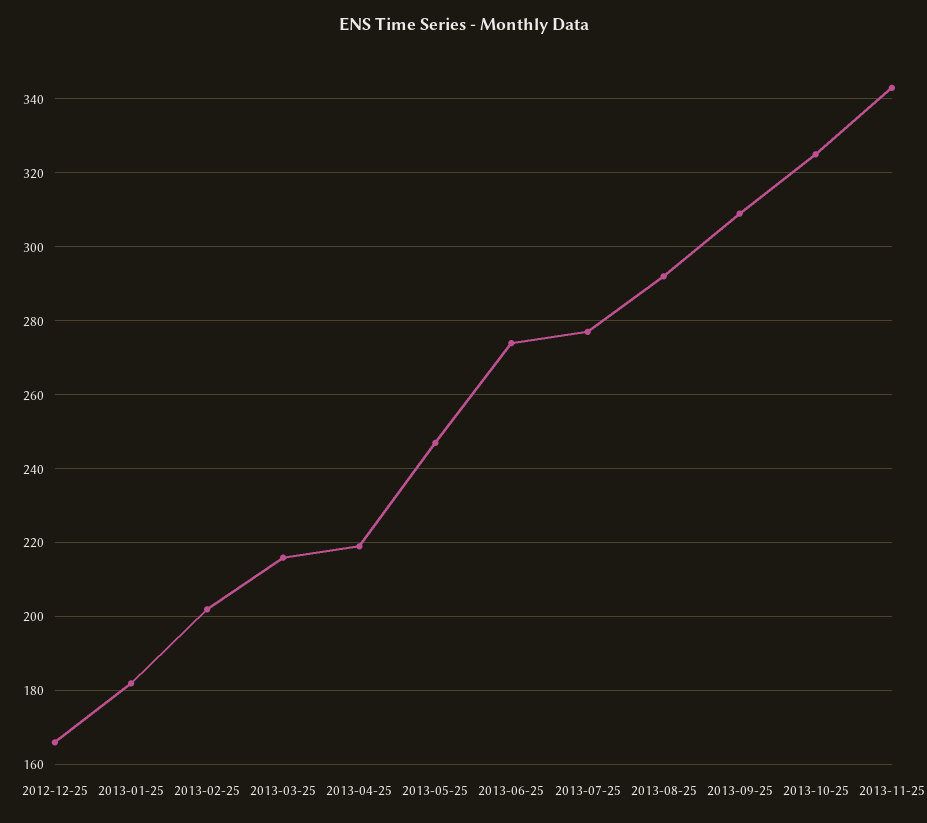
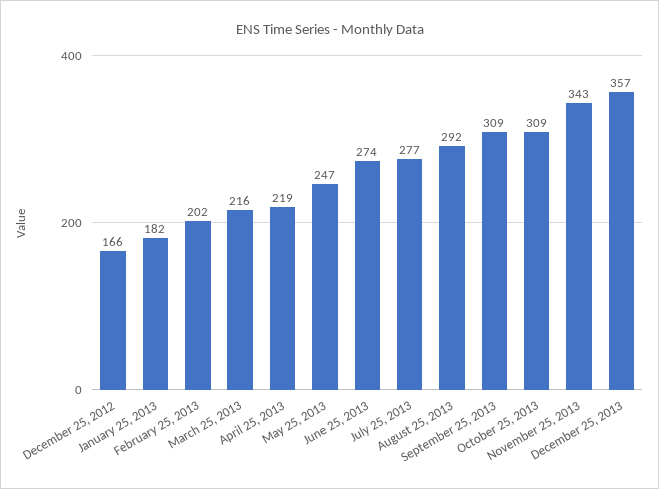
2013-10-25: 325 -> 309
December 25, 2013: none -> 357

